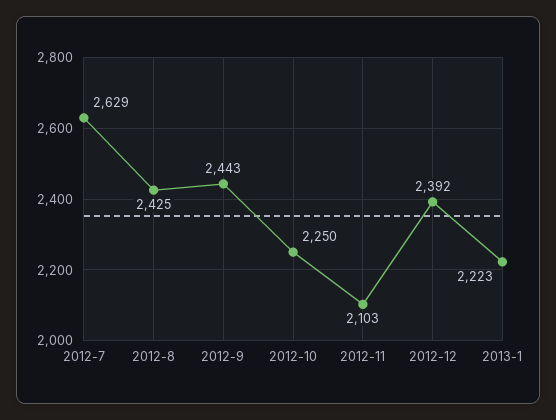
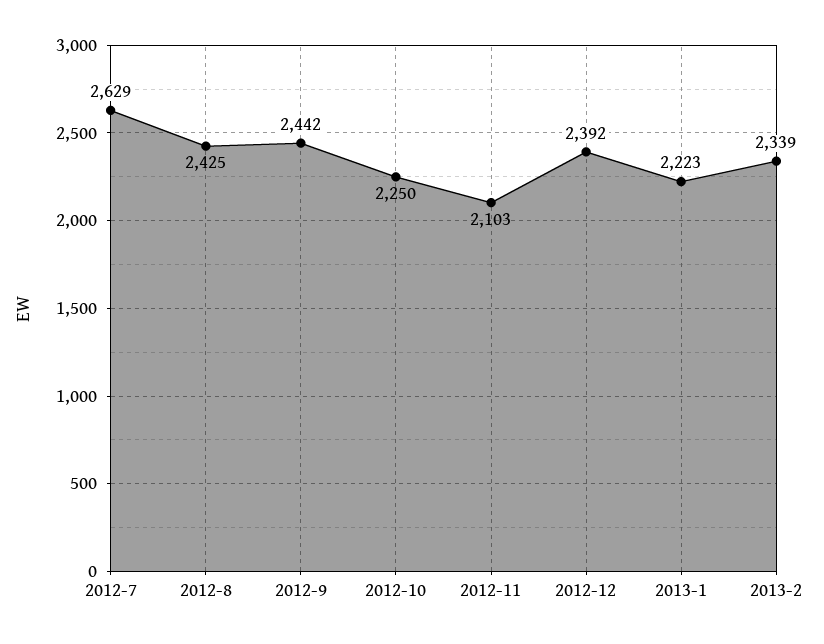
2012-9: 2443 -> 2442
2013-2: none -> 2339

